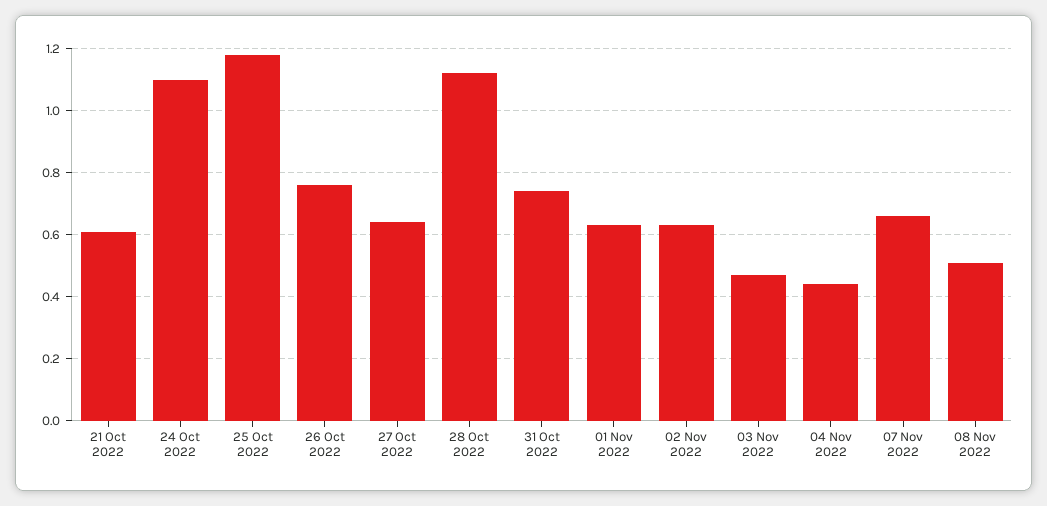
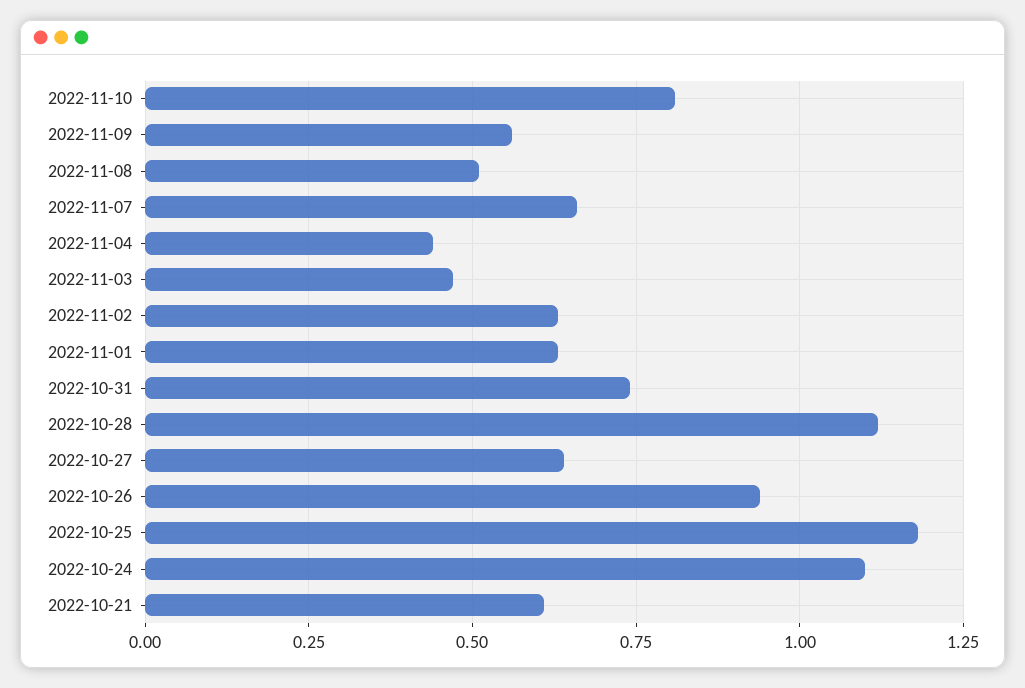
26 Oct 2022: 0.75 -> 0.95
2022-11-10: none -> 0.8
2022-11-09: none -> 0.55

